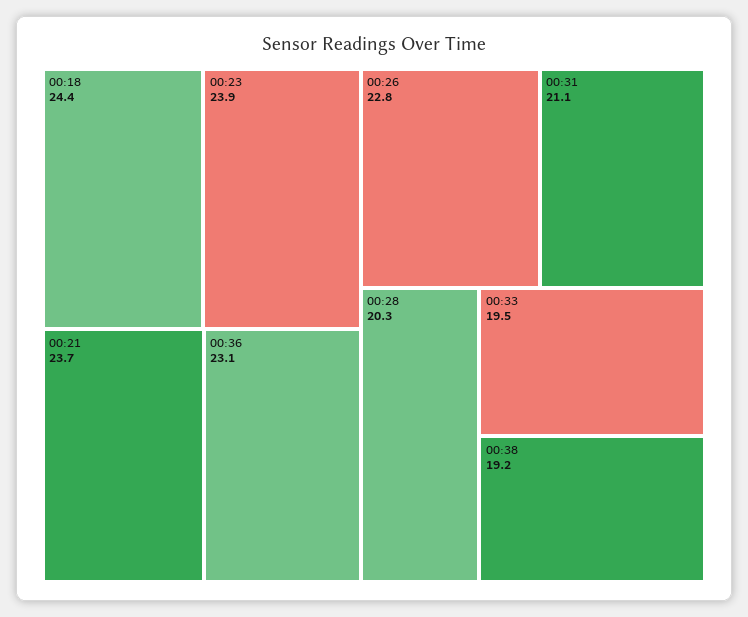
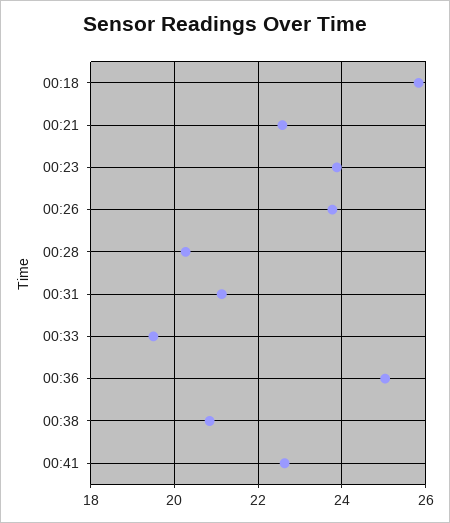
00:18: 24.4 -> 25.8
00:21: 23.7 -> 22.6
00:36: 23.1 -> 25
00:26: 22.8 -> 23.8
00:38: 19.2 -> 20.8
00:41: none -> 22.6

